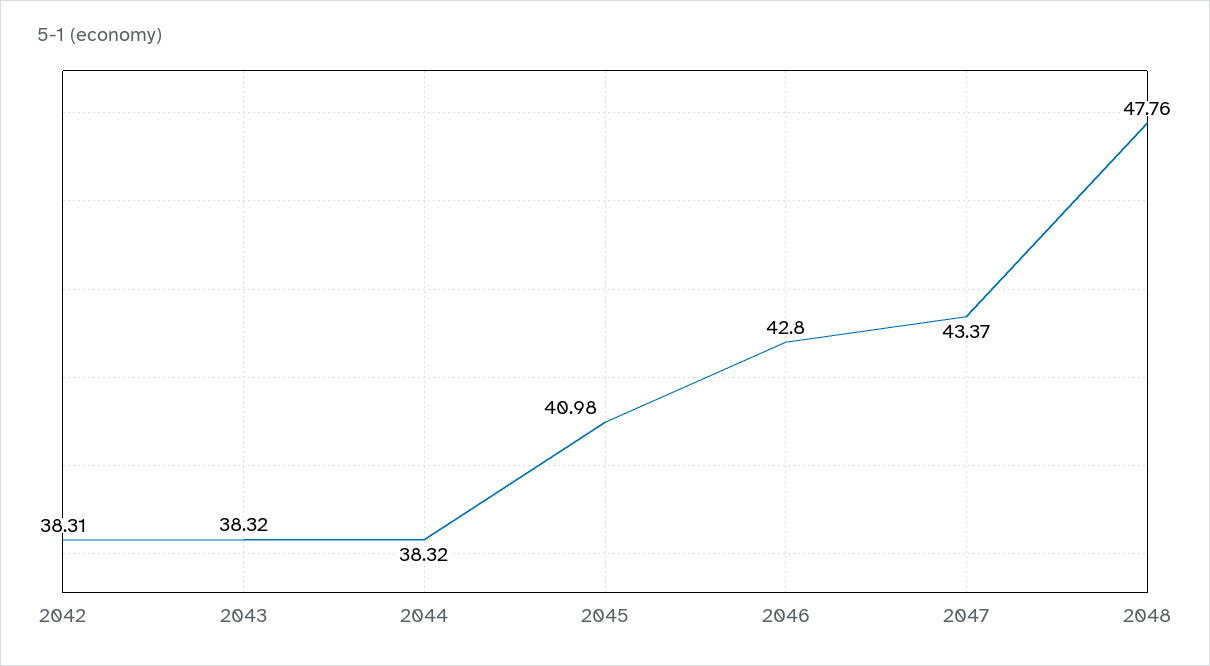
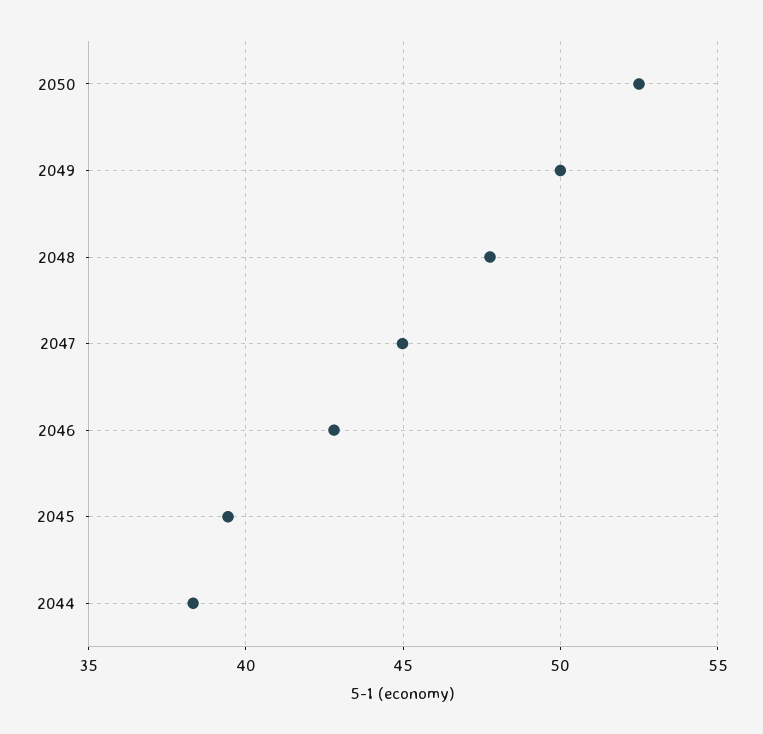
2042: 38.31 -> none
2043: 38.32 -> none
2045: 40.98 -> 39.5
2047: 43.37 -> 45
2050: none -> 52.5
2049: none -> 50

